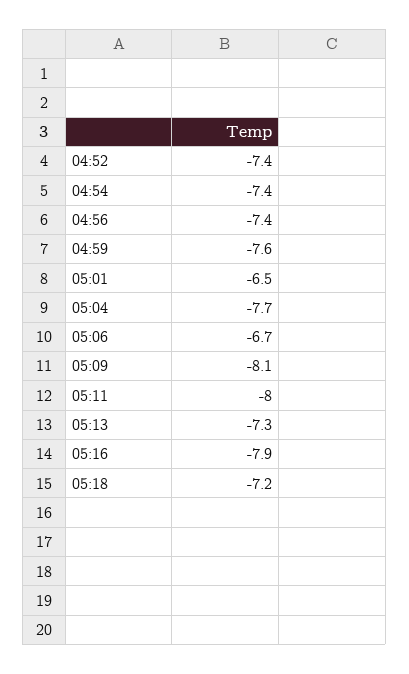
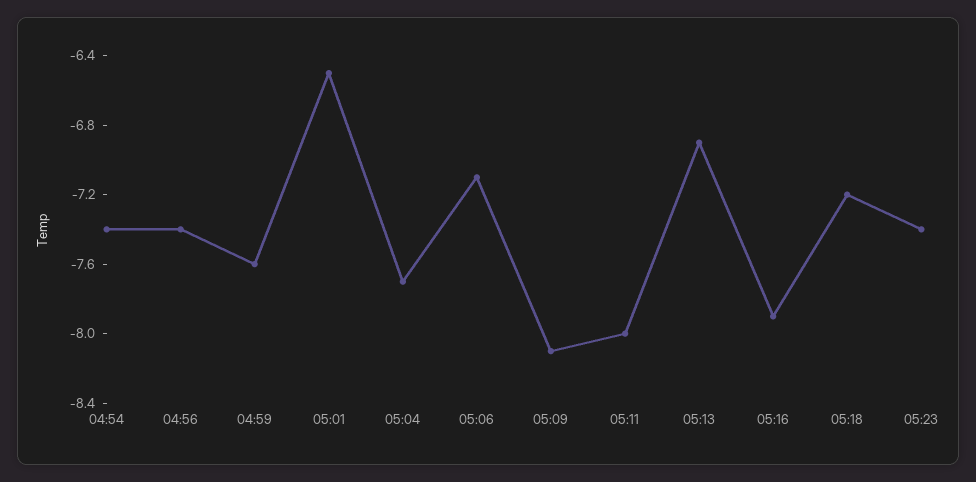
04:52: -7.4 -> none
05:06: -6.7 -> -7.1
05:13: -7.3 -> -6.9
05:23: none -> -7.4

